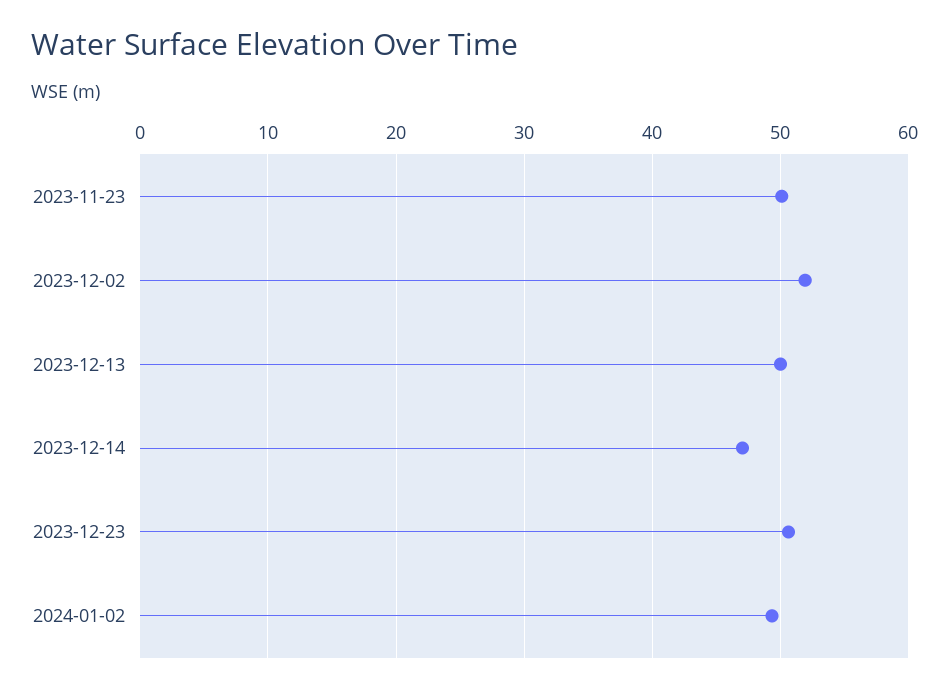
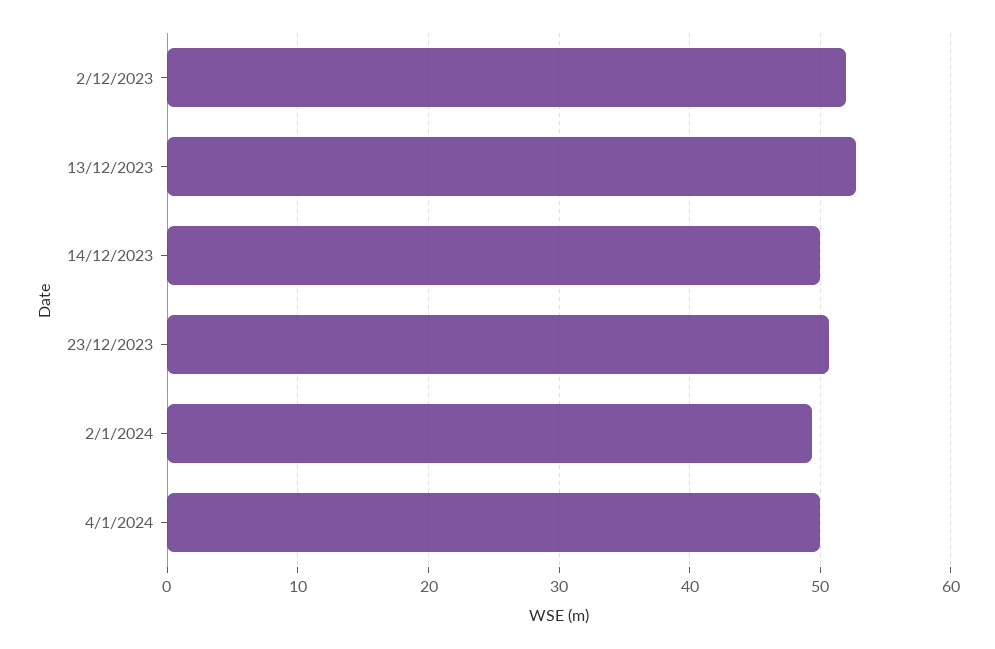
2023-11-23: 50 -> none
2023-12-13: 50 -> 53
2023-12-14: 47 -> 50
4/1/2024: none -> 50

